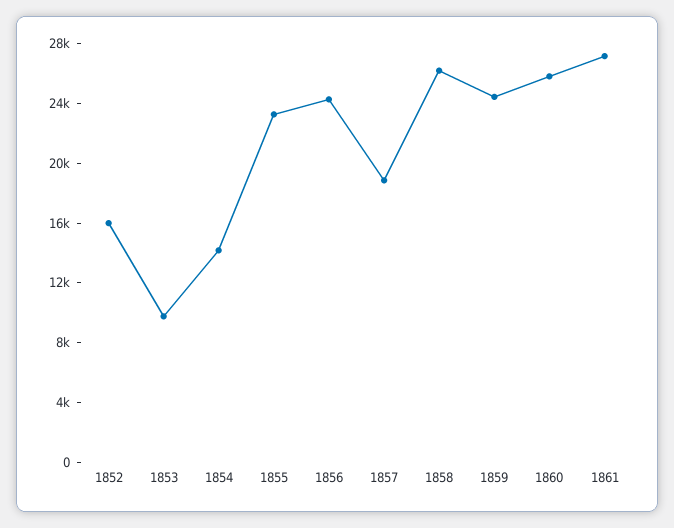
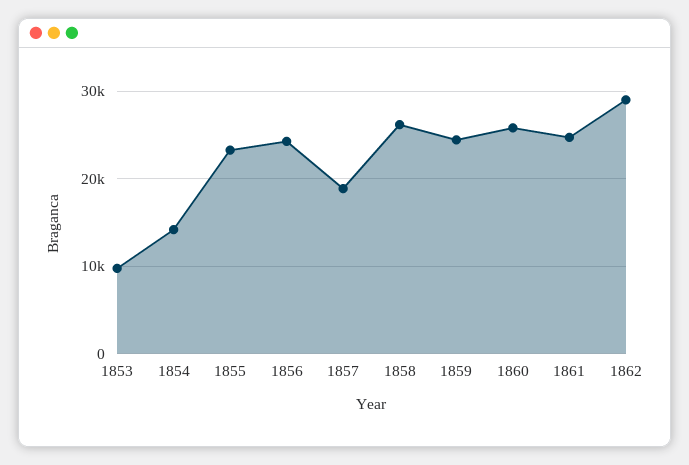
1852: 16000 -> none
1861: 27000 -> 25000
1862: none -> 29000

